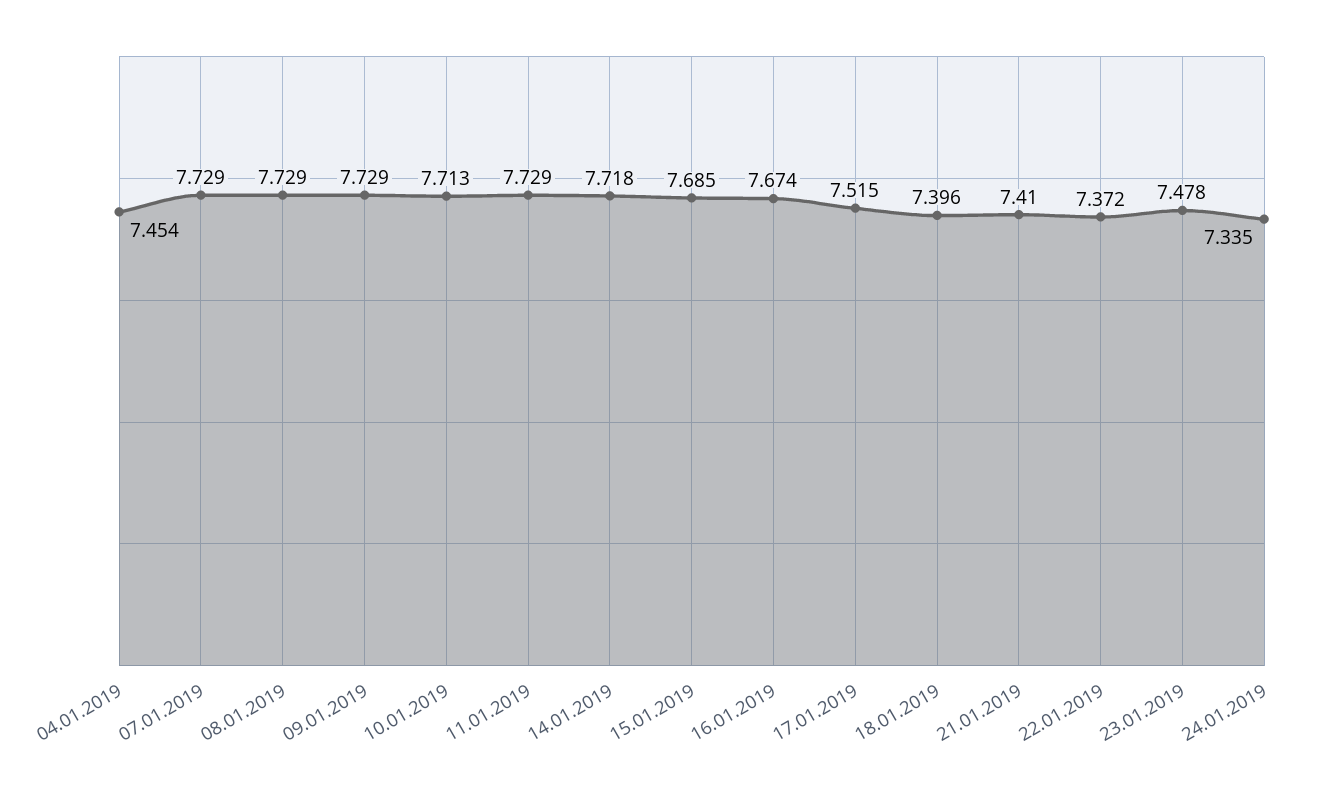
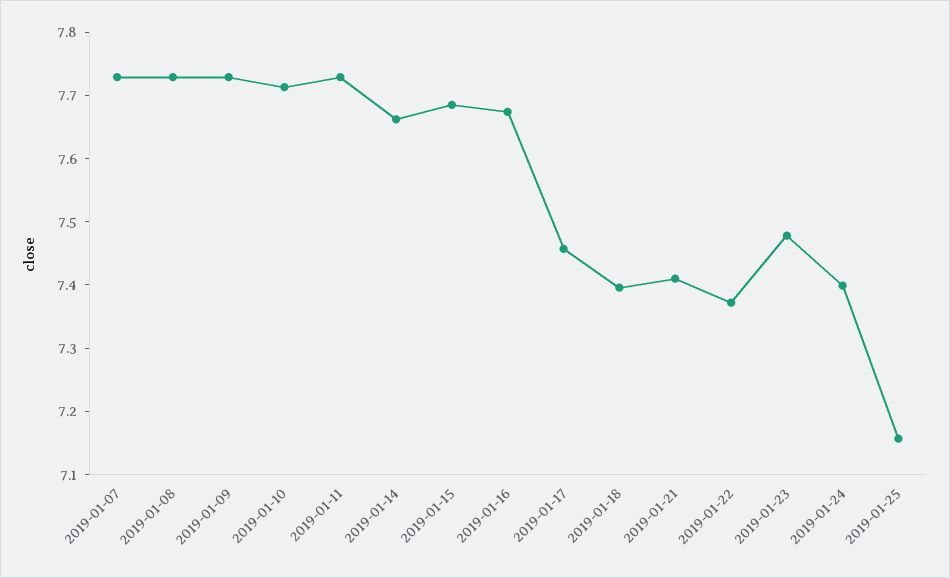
04.01.2019: 7.454 -> none
14.01.2019: 7.718 -> 7.66
17.01.2019: 7.515 -> 7.46
24.01.2019: 7.335 -> 7.4
2019-01-25: none -> 7.16

